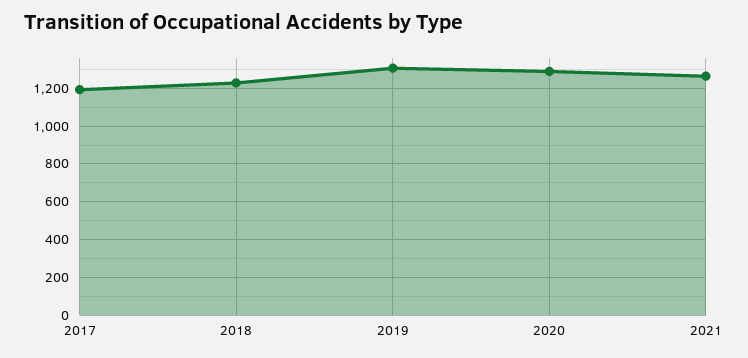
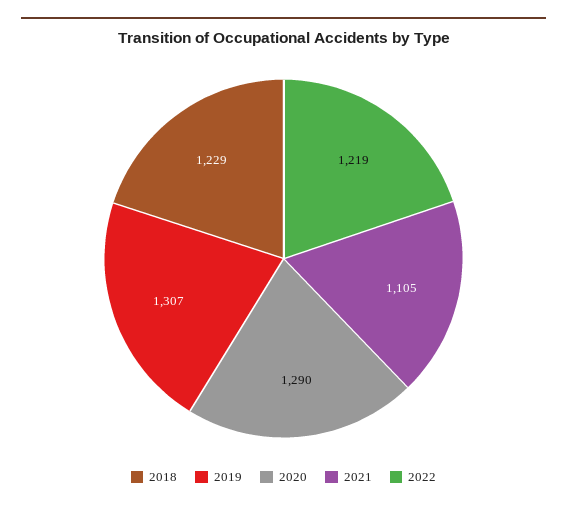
2017: 1200 -> none
2021: 1250 -> 1105
2022: none -> 1219

